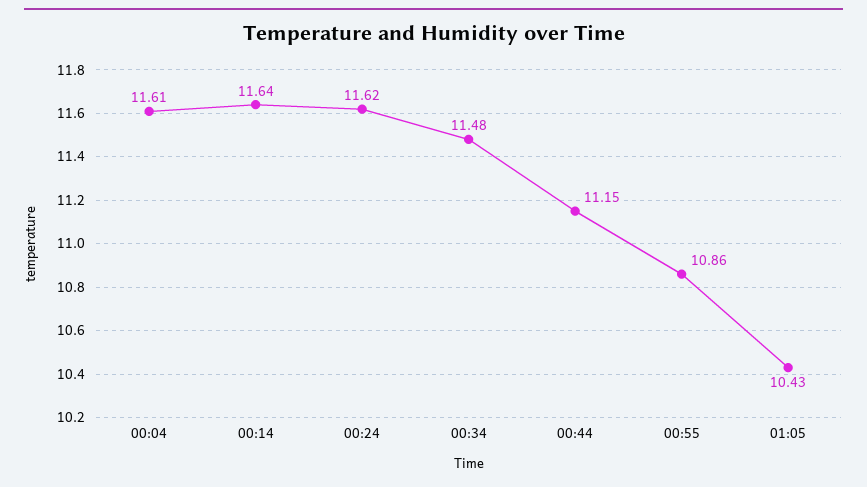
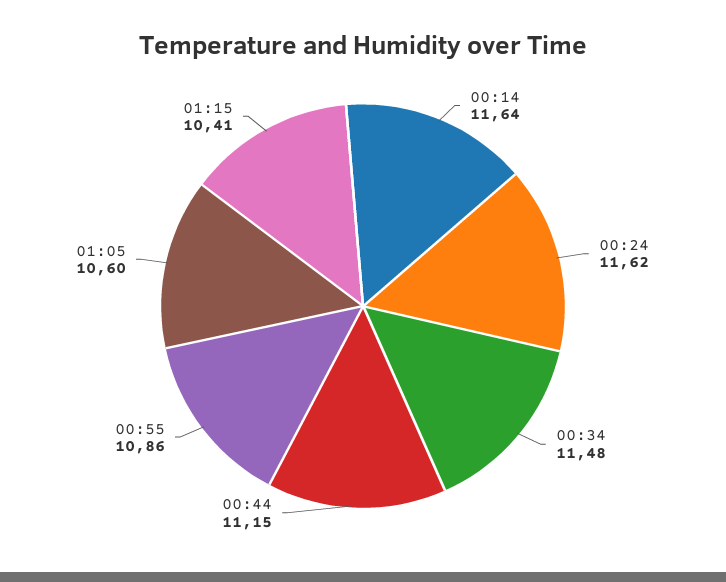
00:04: 11.61 -> none
01:05: 10.43 -> 10.6
01:15: none -> 10.41

